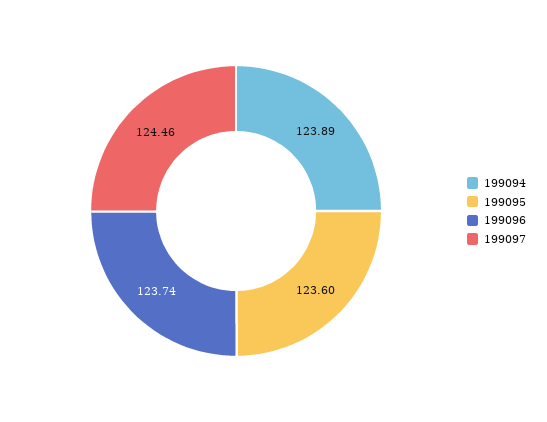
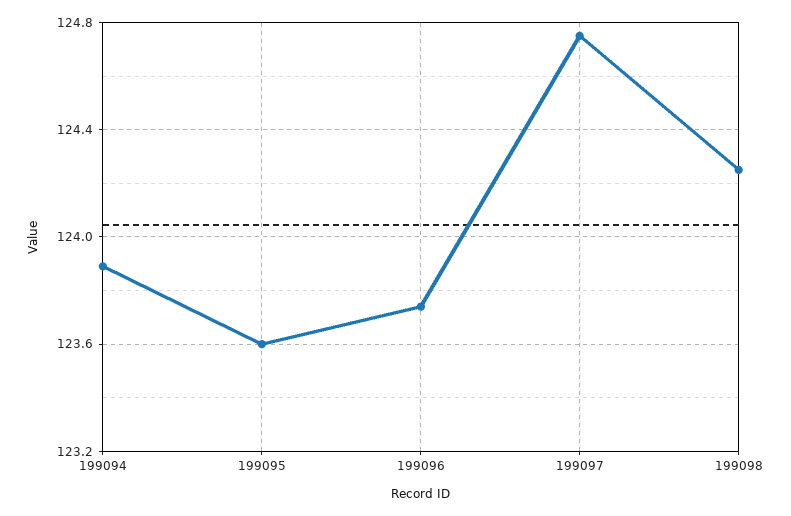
199097: 124.46 -> 124.75
199098: none -> 124.25

